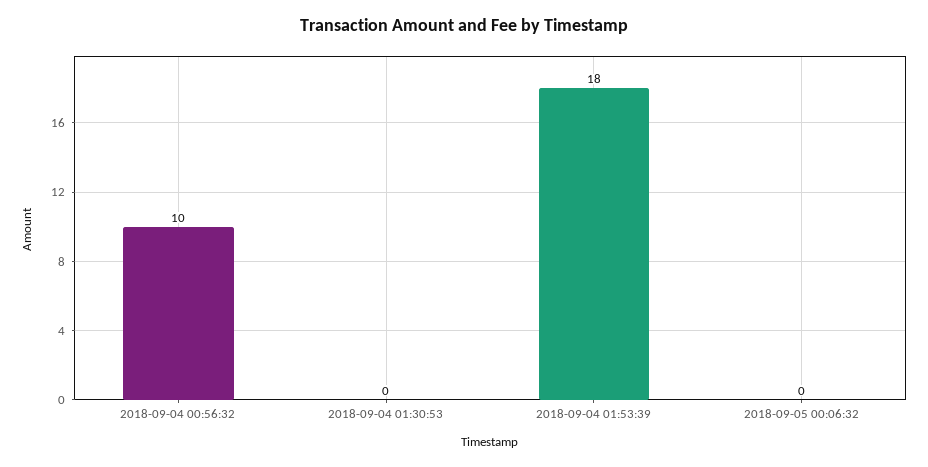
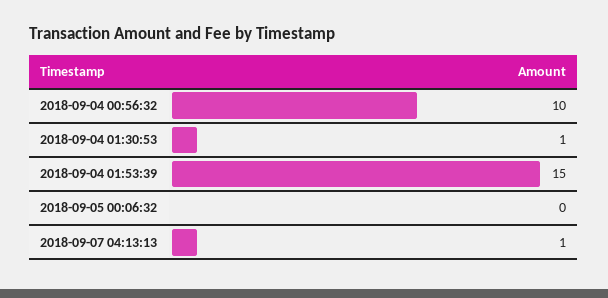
2018-09-04 01:30:53: 0 -> 1
2018-09-04 01:53:39: 18 -> 15
2018-09-07 04:13:13: none -> 1

